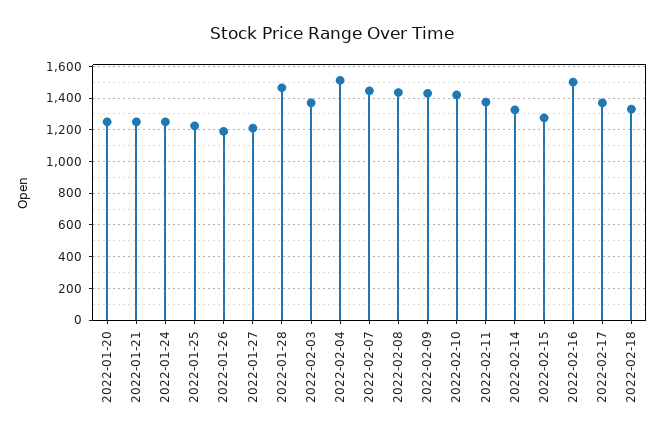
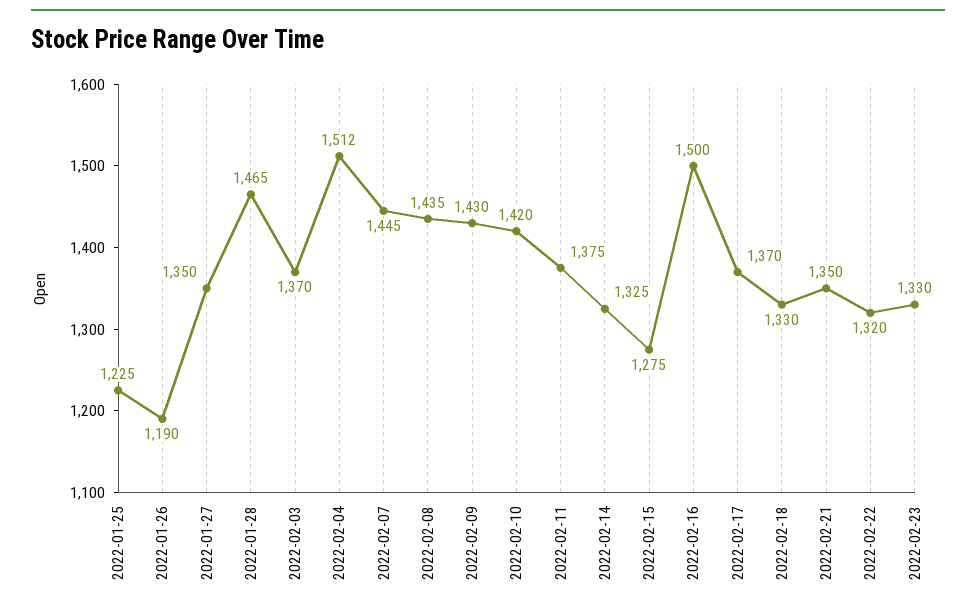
2022-01-20: 1250 -> none
2022-01-21: 1250 -> none
2022-01-24: 1250 -> none
2022-01-27: 1200 -> 1350
2022-02-21: none -> 1350
2022-02-22: none -> 1320
2022-02-23: none -> 1330

